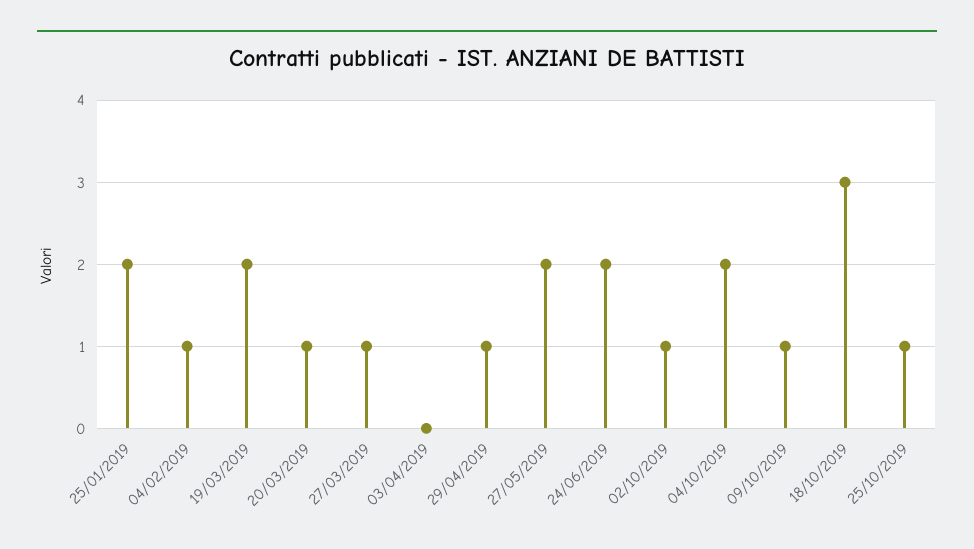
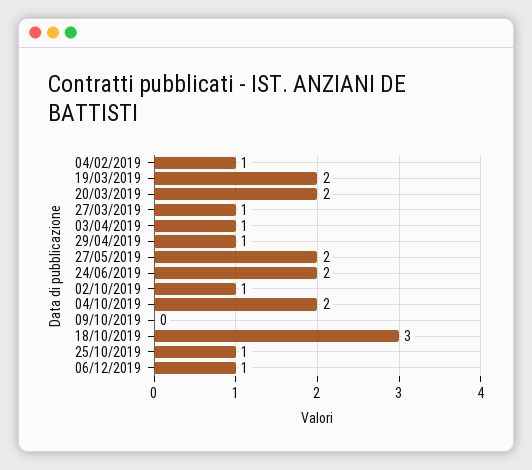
25/01/2019: 2 -> none
20/03/2019: 1 -> 2
03/04/2019: 0 -> 1
09/10/2019: 1 -> 0
06/12/2019: none -> 1

